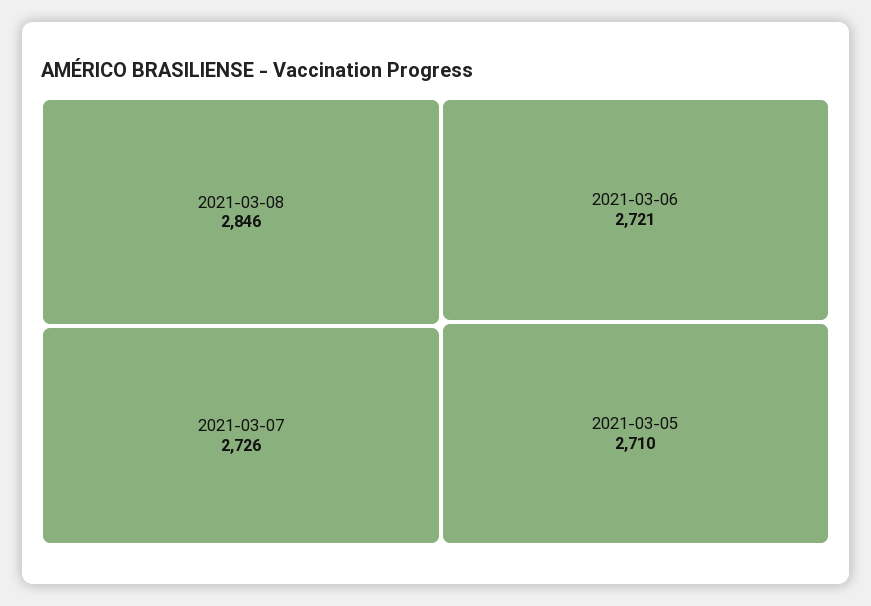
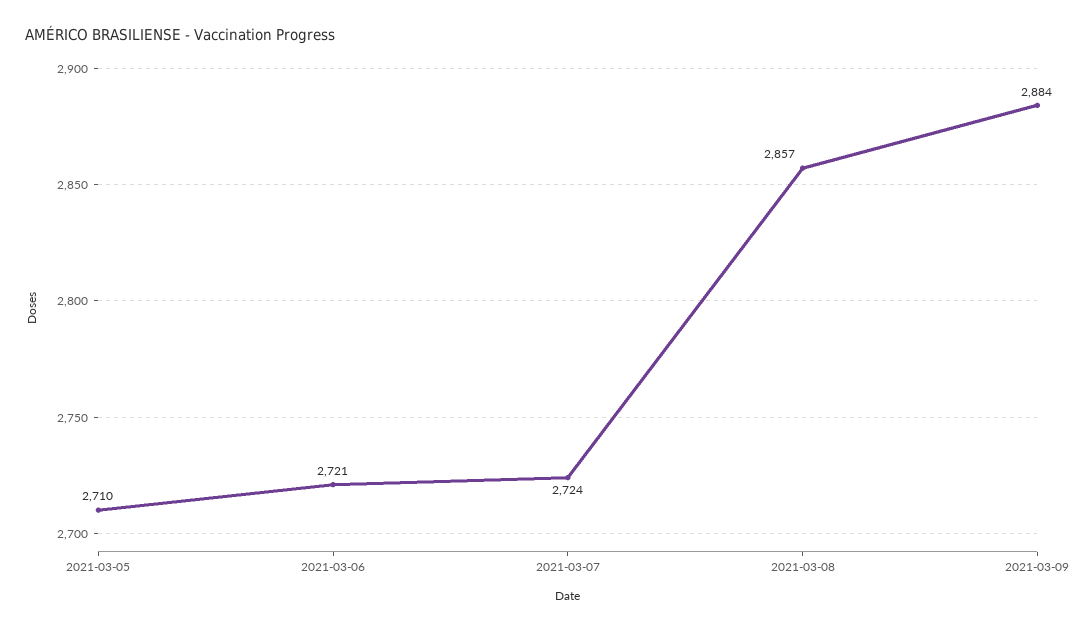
2021-03-08: 2846 -> 2857
2021-03-07: 2726 -> 2724
2021-03-09: none -> 2884

